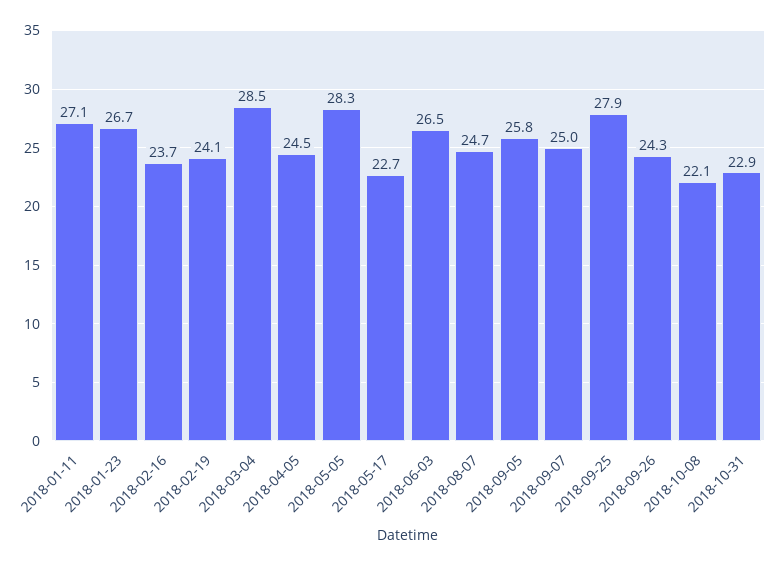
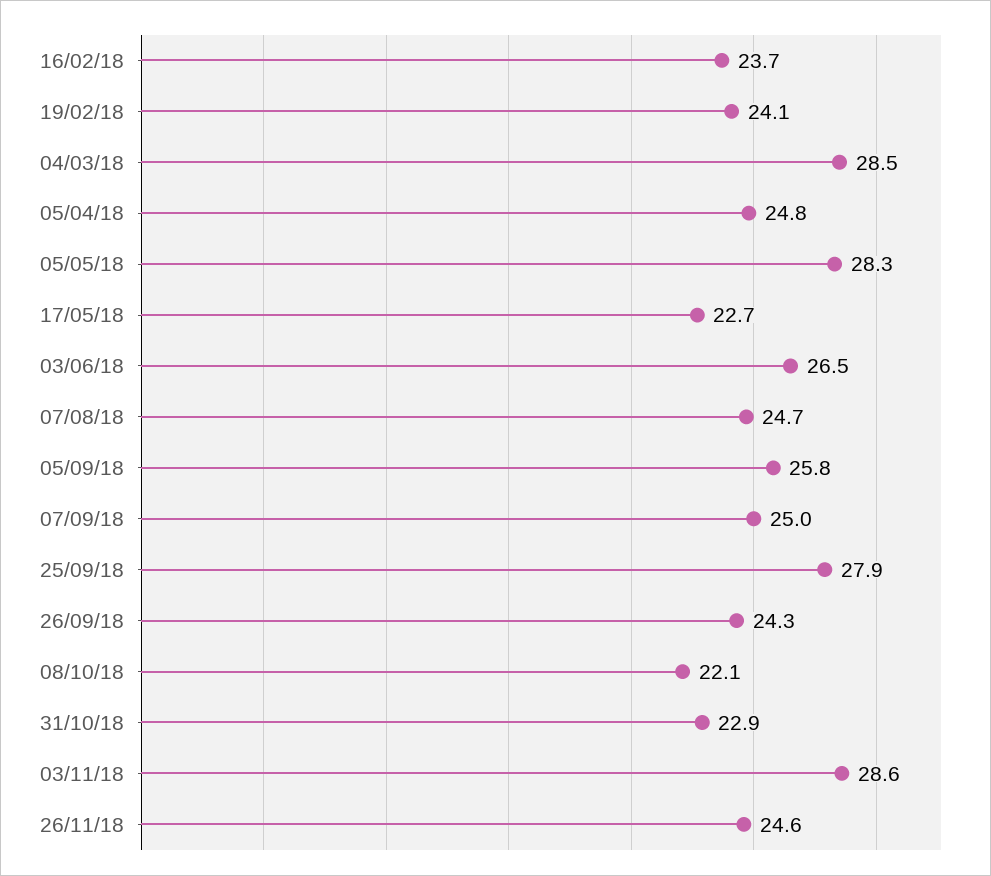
2018-01-11: 27.1 -> none
2018-01-23: 26.7 -> none
2018-04-05: 24.5 -> 24.8
03/11/18: none -> 28.6
26/11/18: none -> 24.6

